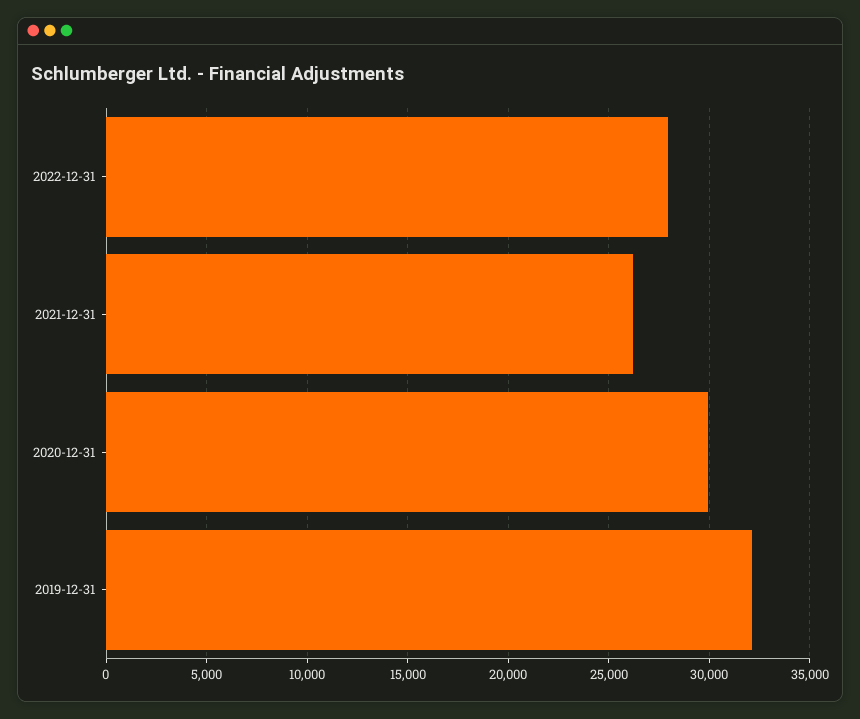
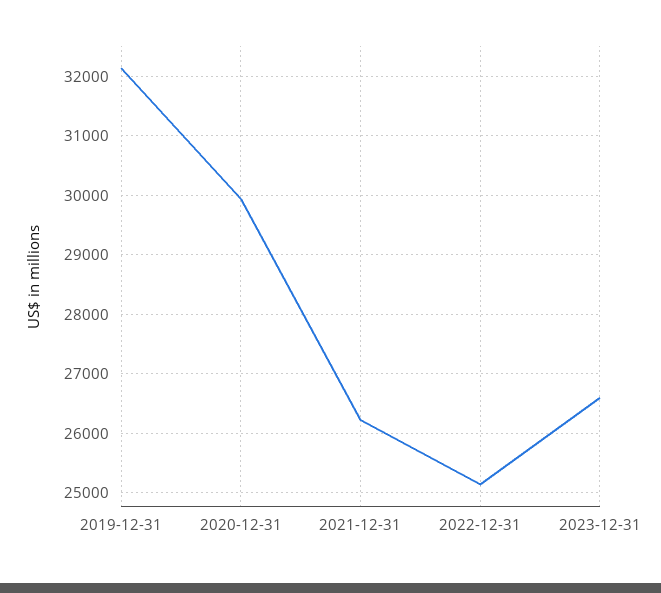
2022-12-31: 28000 -> 25200
2023-12-31: none -> 26600

